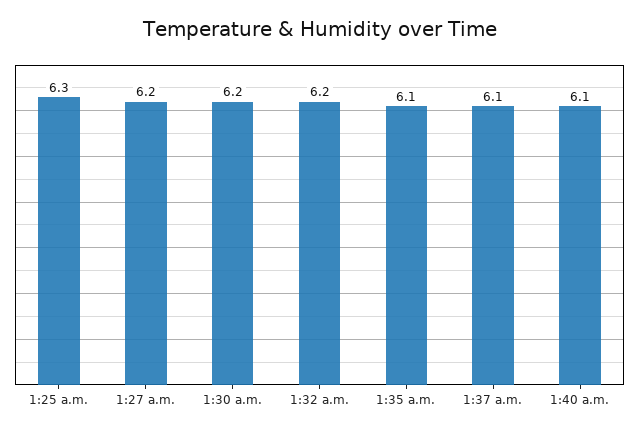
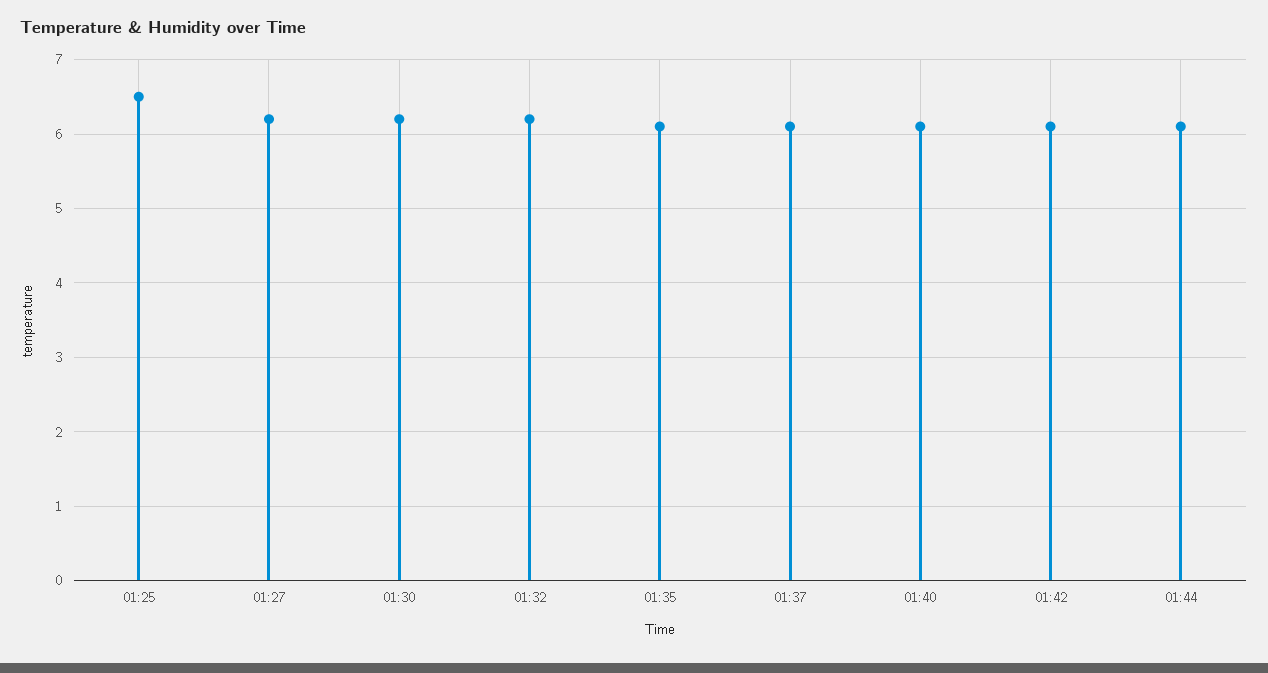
1:25 a.m.: 6.3 -> 6.5
01:42: none -> 6.1
01:44: none -> 6.1

